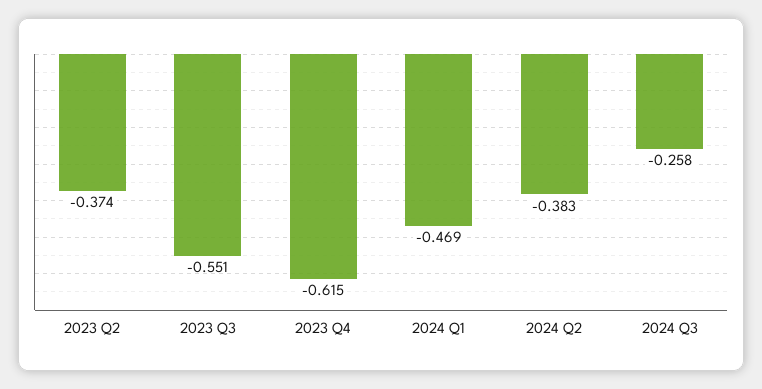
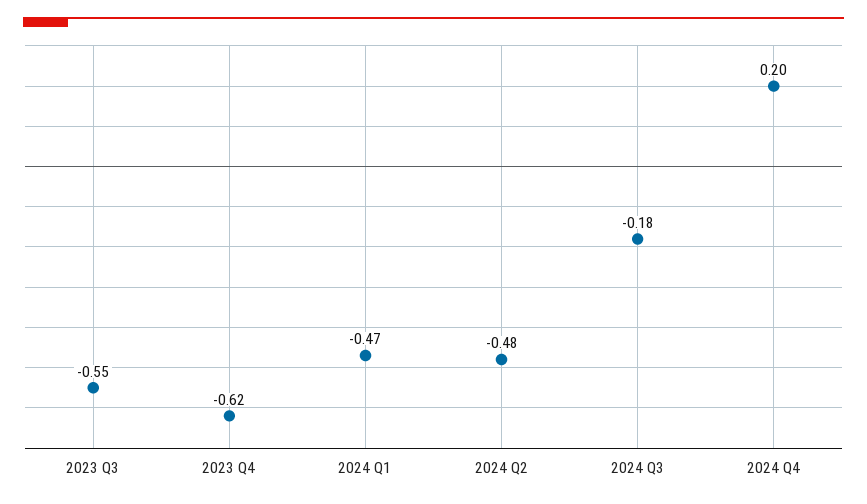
2023 Q2: -0.374 -> none
2024 Q2: -0.383 -> -0.48
2024 Q3: -0.258 -> -0.18
2024 Q4: none -> 0.2

